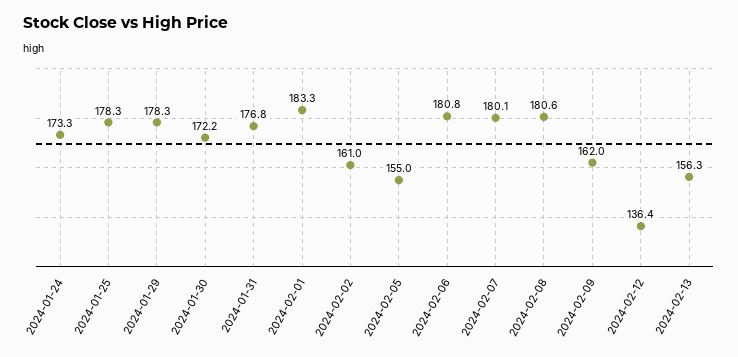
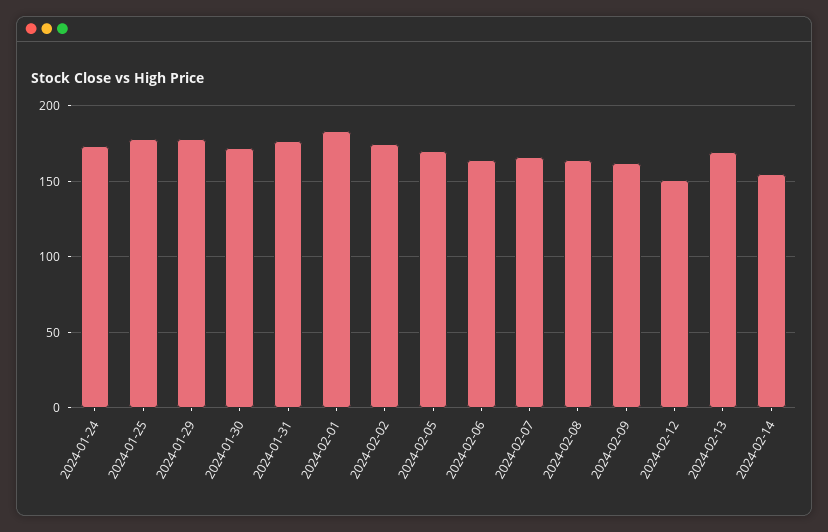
2024-02-02: 161 -> 175
2024-02-05: 155 -> 170
2024-02-06: 180.8 -> 165
2024-02-07: 180.1 -> 165
2024-02-08: 180.6 -> 165
2024-02-12: 136.4 -> 150
2024-02-13: 156.3 -> 170
2024-02-14: none -> 155

